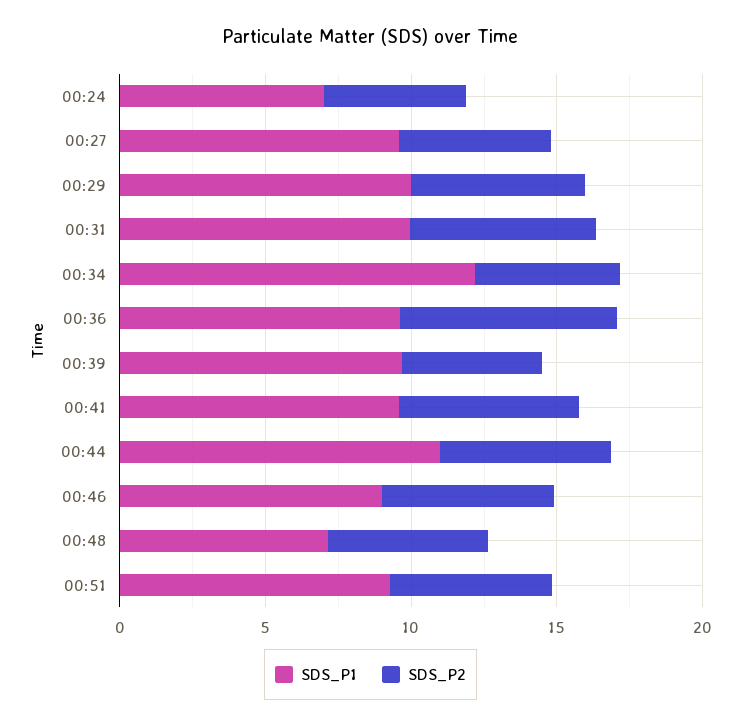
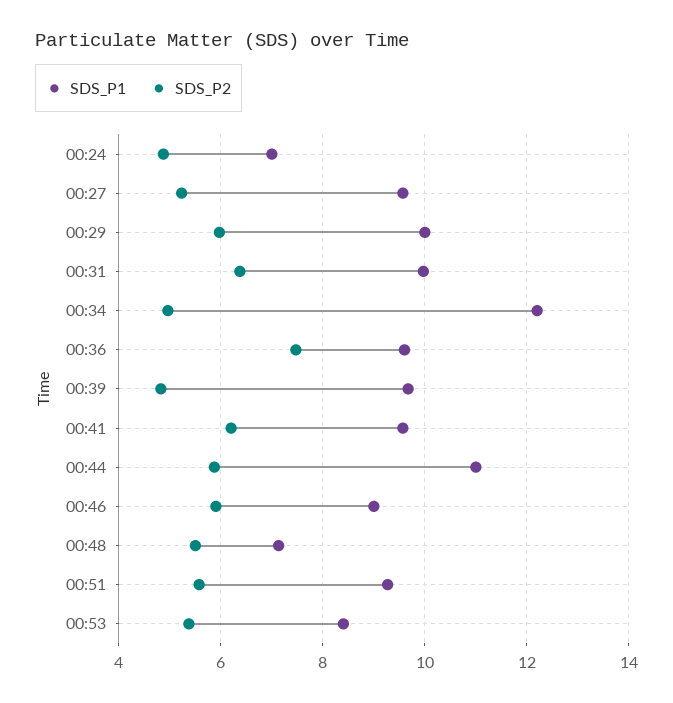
SDS_P1, 00:53: none -> 8.4
SDS_P2, 00:53: none -> 5.4

